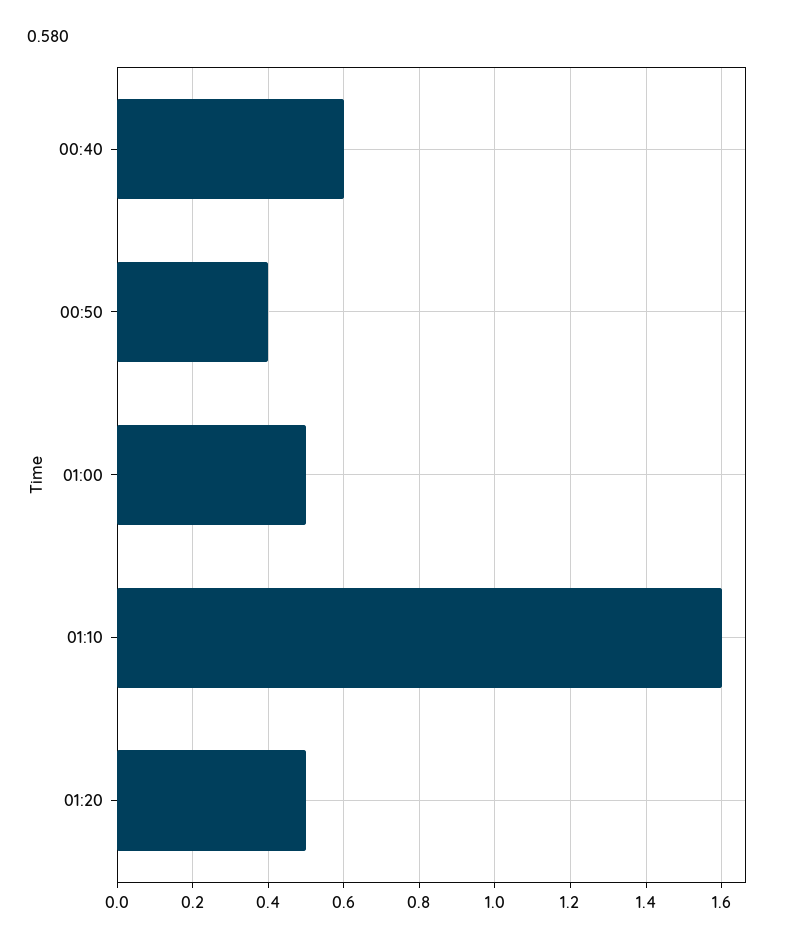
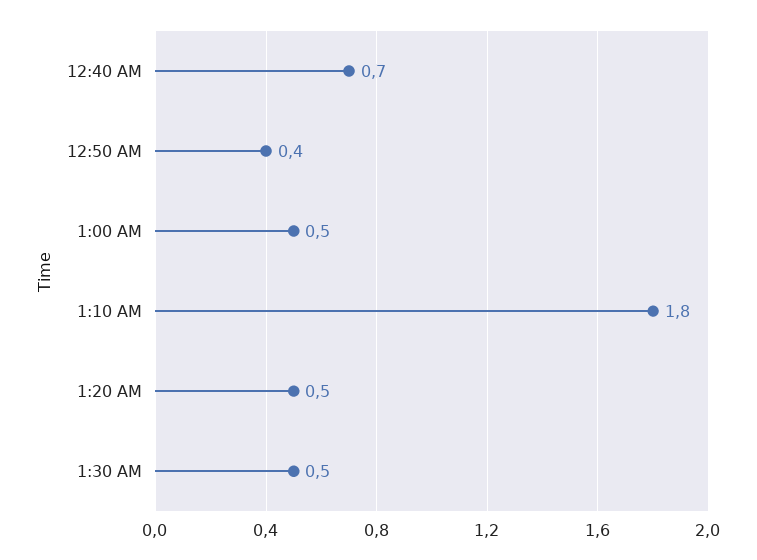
00:40: 0.6 -> 0.7
01:10: 1.6 -> 1.8
1:30 AM: none -> 0.5

